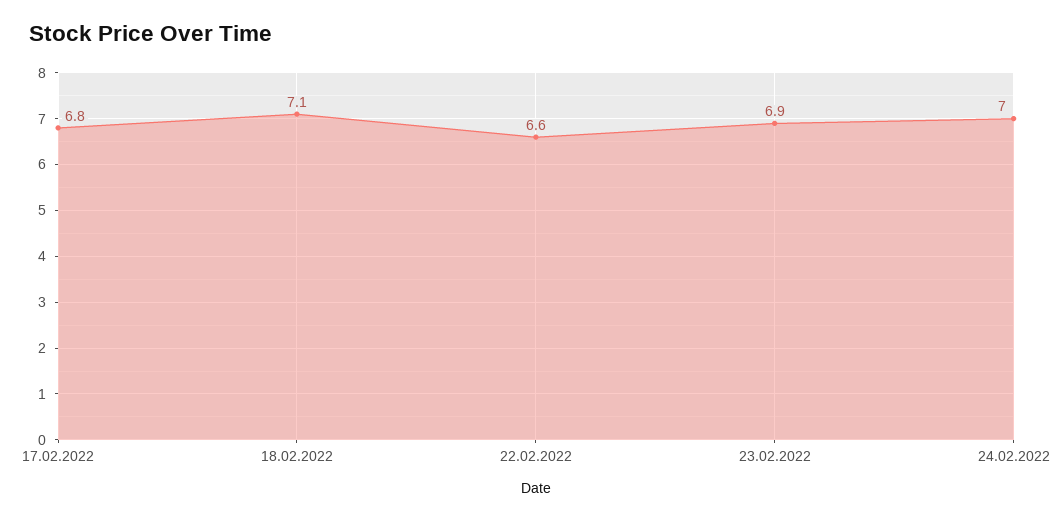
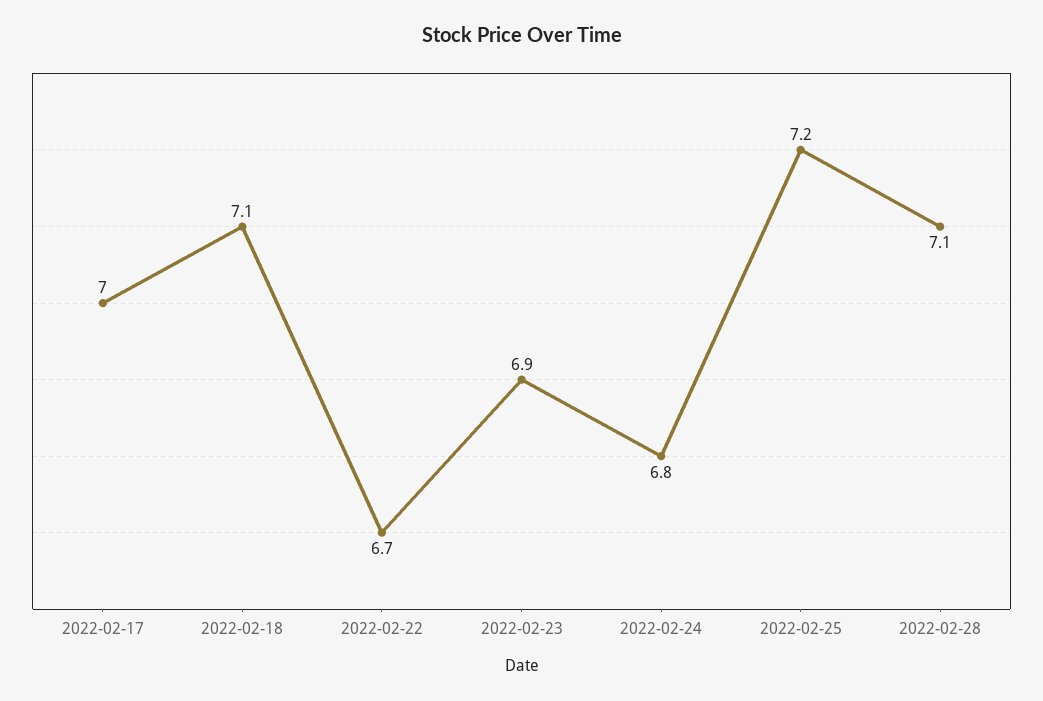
17.02.2022: 6.8 -> 7
22.02.2022: 6.6 -> 6.7
24.02.2022: 7 -> 6.8
2022-02-25: none -> 7.2
2022-02-28: none -> 7.1

